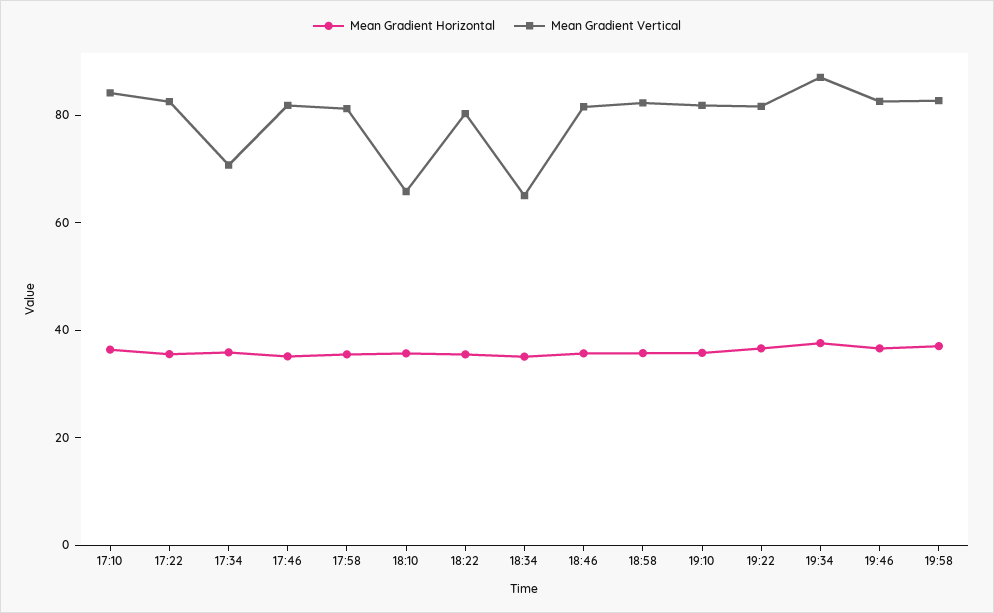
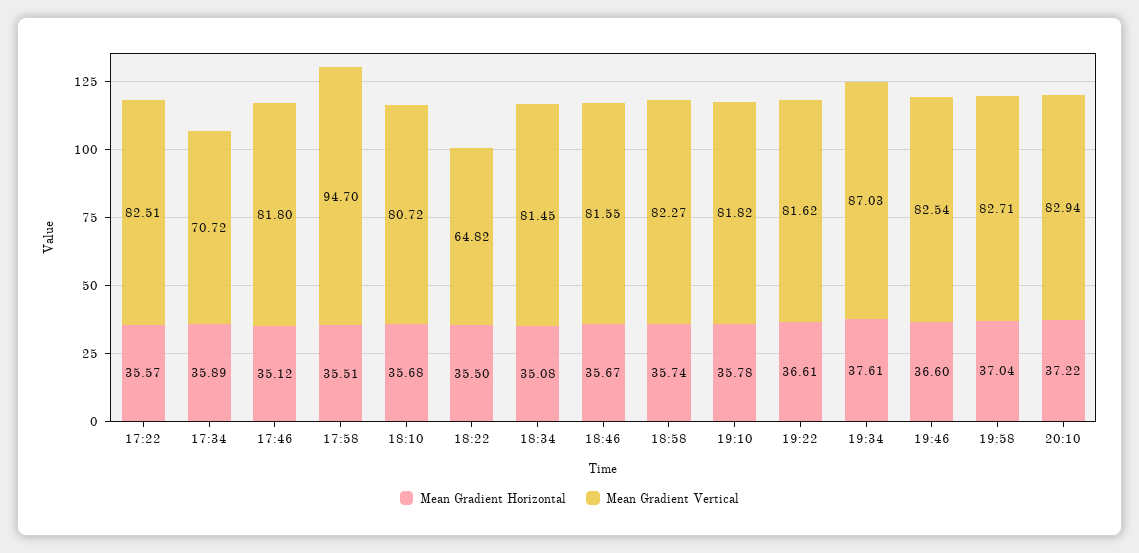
Mean Gradient Horizontal, 17:10: 35 -> none
Mean Gradient Vertical, 17:10: 85 -> none
Mean Gradient Vertical, 17:58: 80 -> 94.7
Mean Gradient Vertical, 18:10: 65 -> 80.72
Mean Gradient Vertical, 18:22: 80 -> 64.82
Mean Gradient Vertical, 18:34: 65 -> 81.45
Mean Gradient Horizontal, 20:10: none -> 37.22
Mean Gradient Vertical, 20:10: none -> 82.94

